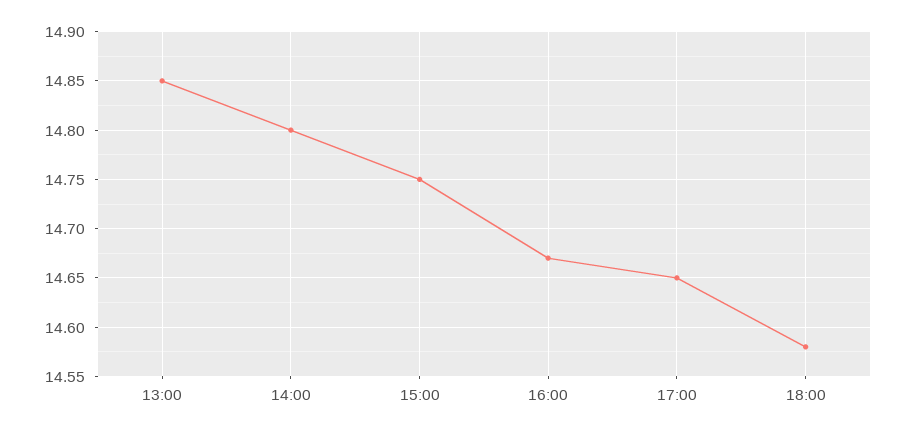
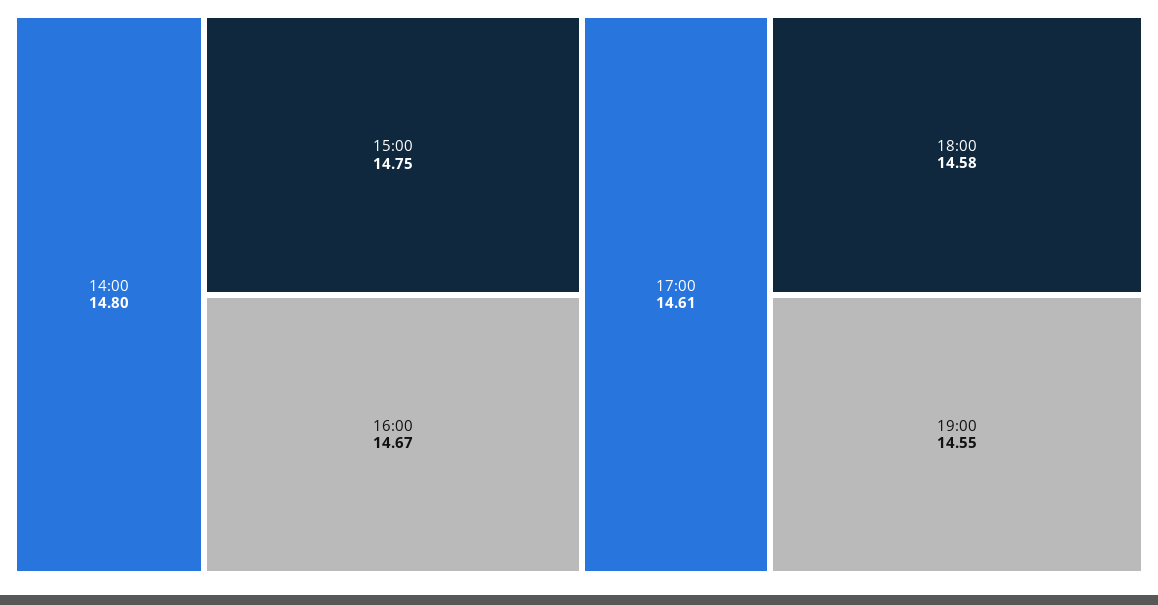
13:00: 14.85 -> none
17:00: 14.65 -> 14.61
19:00: none -> 14.55

